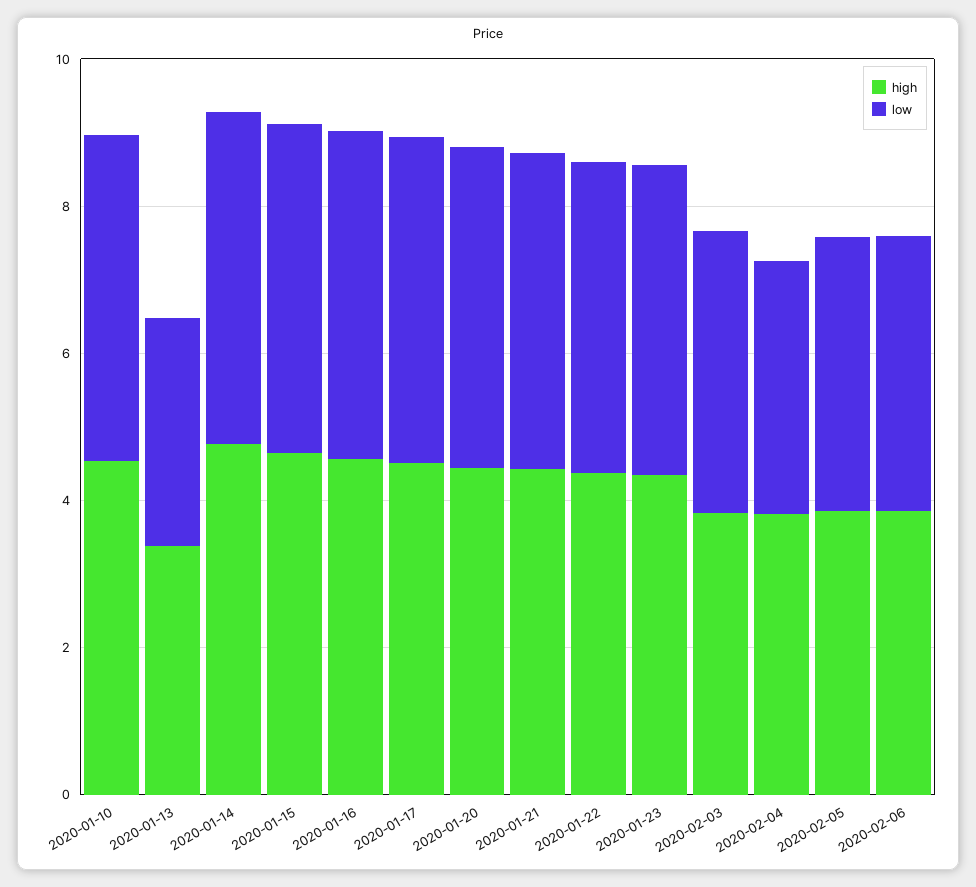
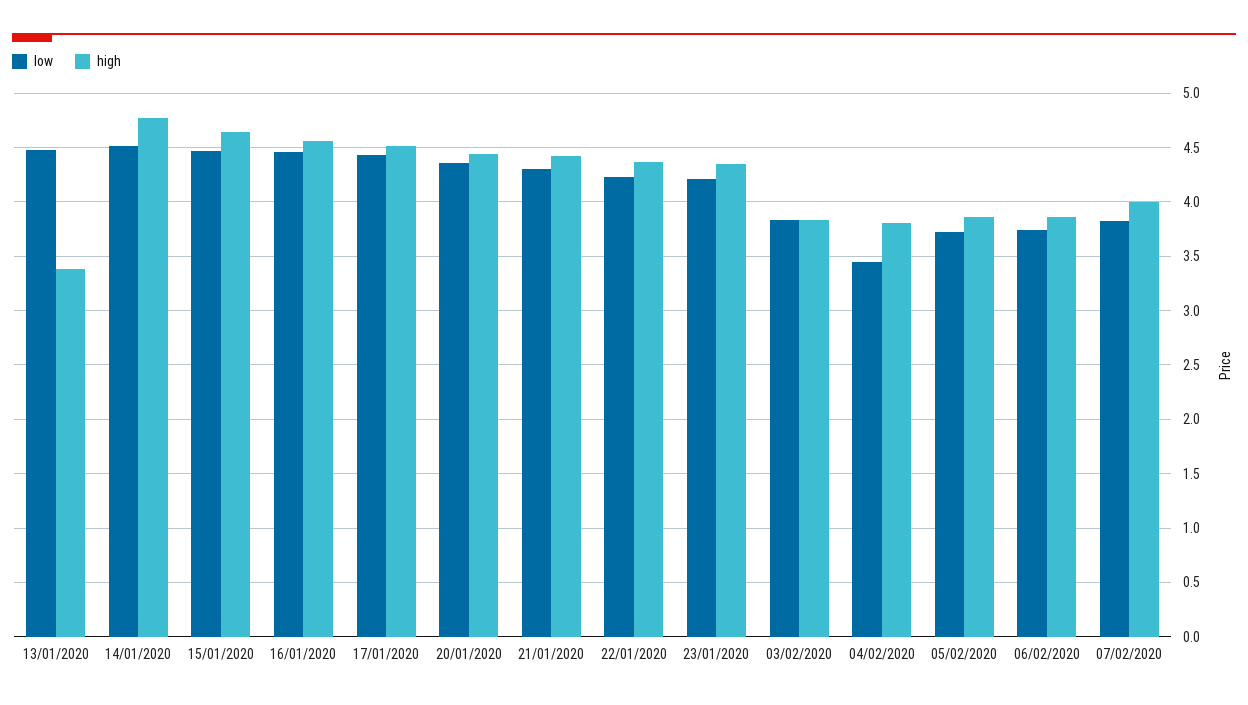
high, 2020-01-10: 4.5 -> none
low, 2020-01-10: 4.5 -> none
low, 2020-01-13: 3 -> 4.5
low, 07/02/2020: none -> 3.8
high, 07/02/2020: none -> 4

